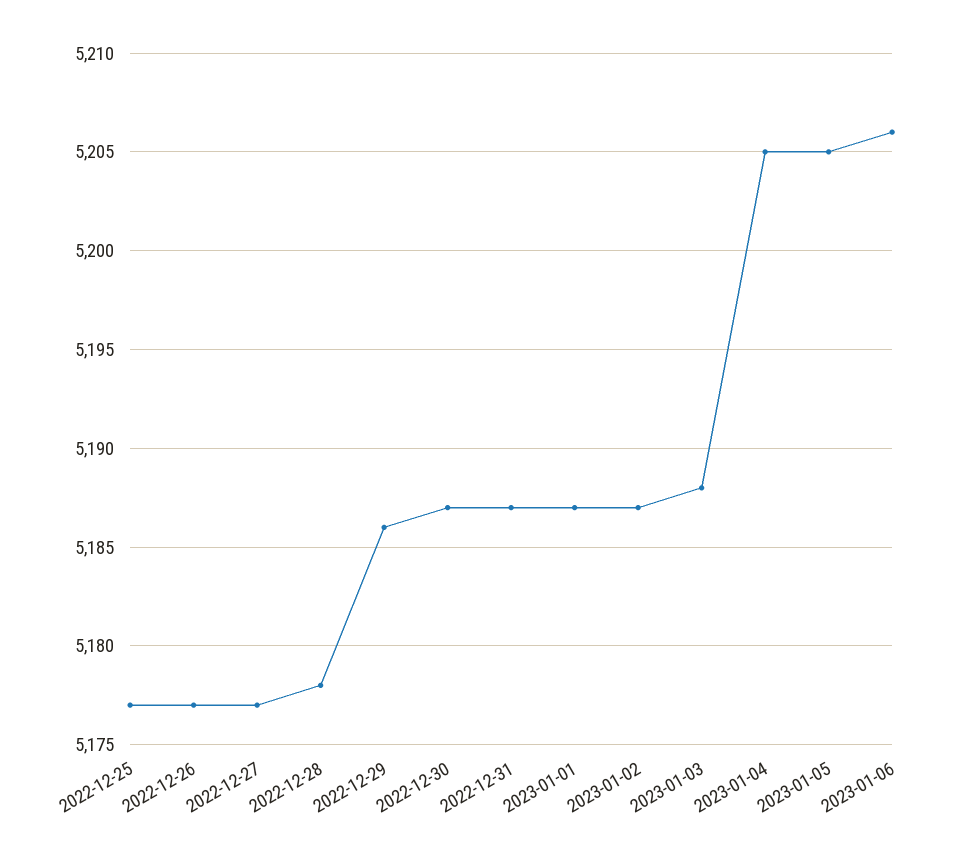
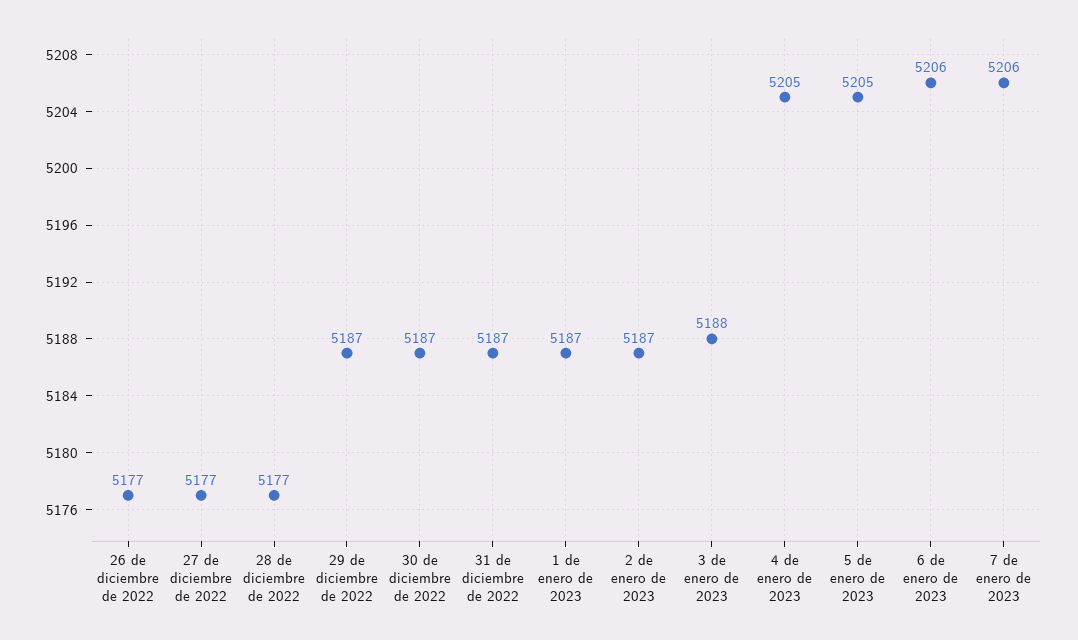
2022-12-25: 5177 -> none
2022-12-28: 5178 -> 5177
2022-12-29: 5186 -> 5187
7 de enero de 2023: none -> 5206

